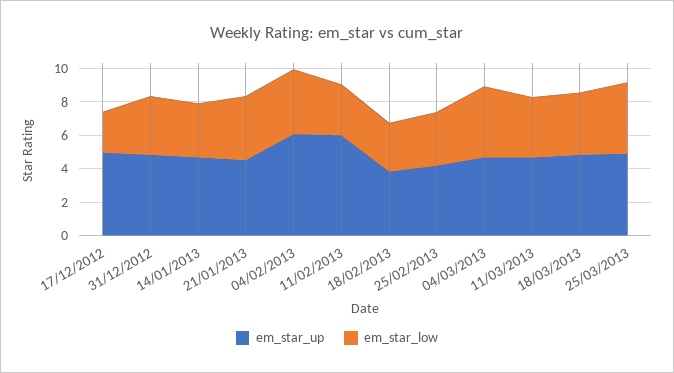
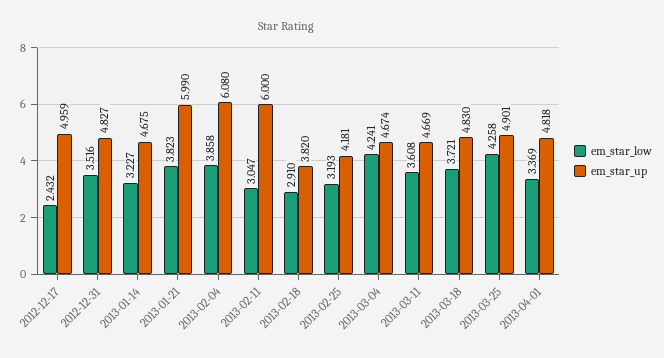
em_star_up, 21/01/2013: 4.5 -> 5.99
em_star_low, 2013-04-01: none -> 3.369
em_star_up, 2013-04-01: none -> 4.818

